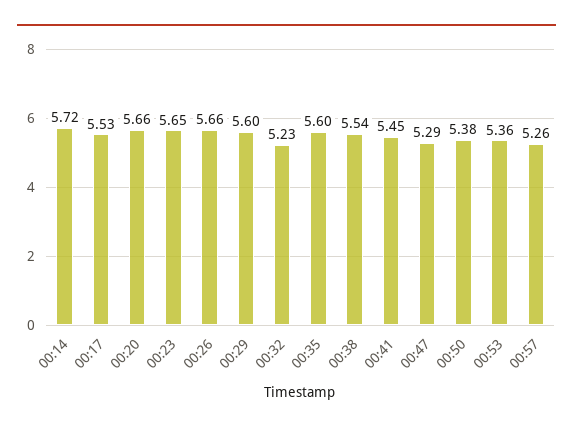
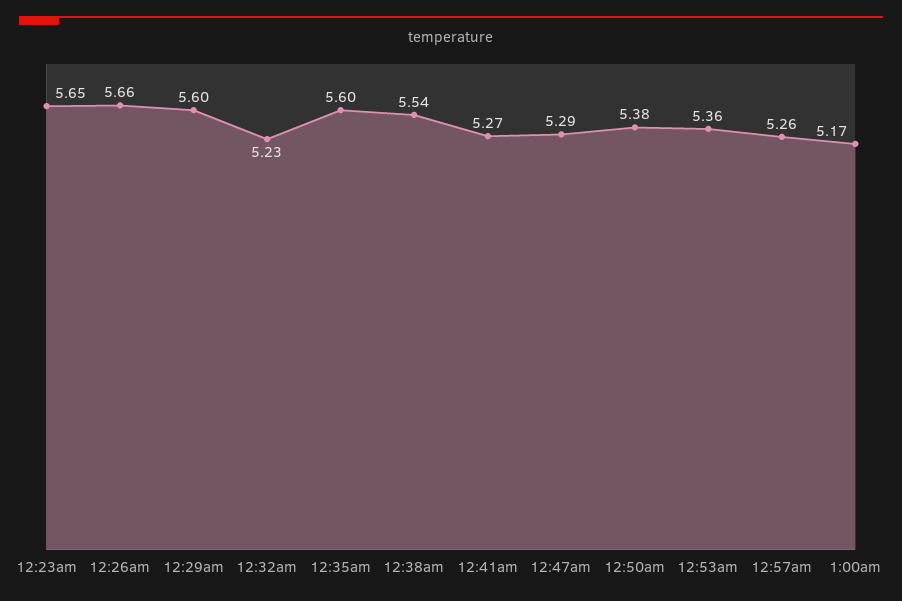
00:14: 5.72 -> none
00:17: 5.53 -> none
00:20: 5.66 -> none
00:41: 5.45 -> 5.27
1:00am: none -> 5.17

